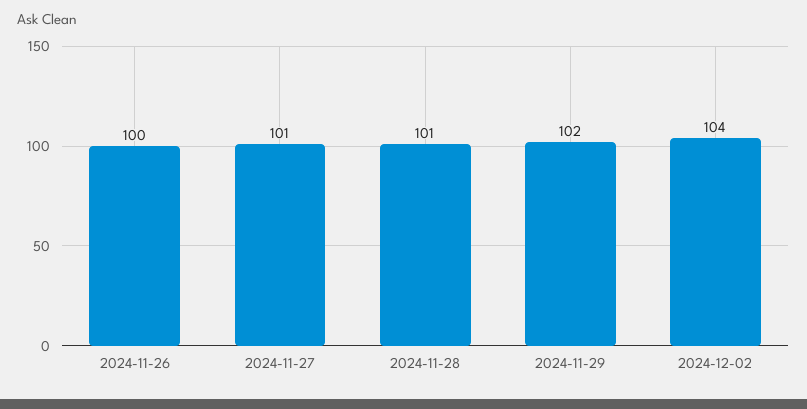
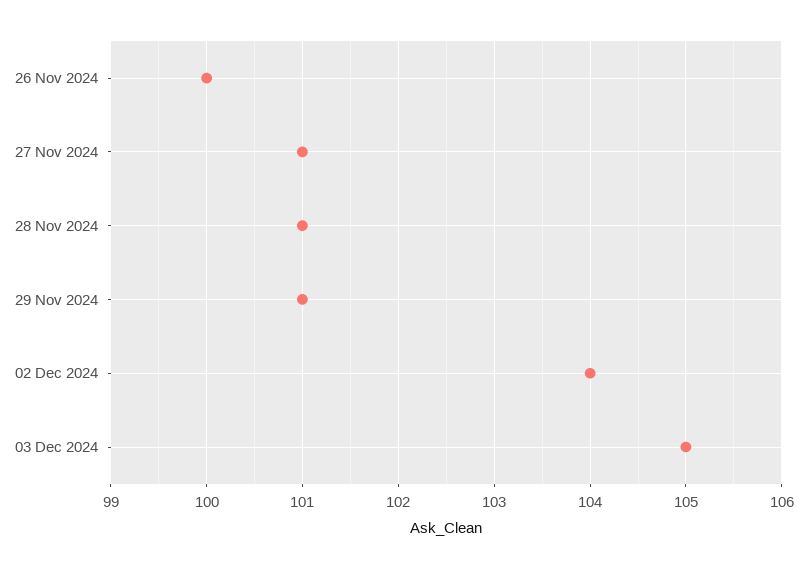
2024-11-29: 102 -> 101
03 Dec 2024: none -> 105

